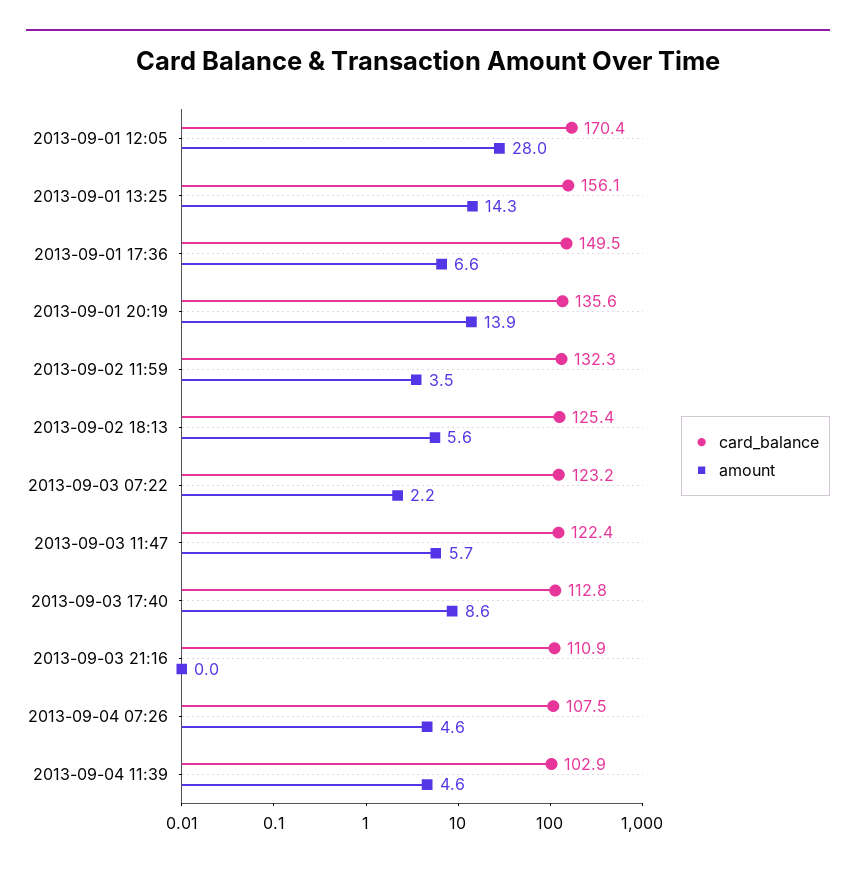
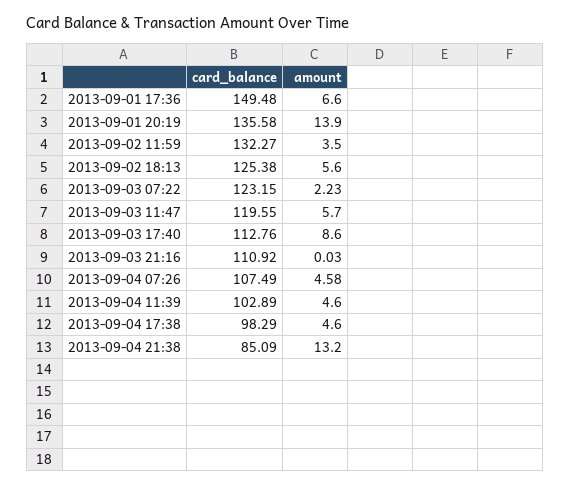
card_balance, 2013-09-01 12:05: 170.4 -> none
amount, 2013-09-01 12:05: 28 -> none
card_balance, 2013-09-01 13:25: 156.1 -> none
amount, 2013-09-01 13:25: 14.3 -> none
card_balance, 2013-09-03 11:47: 122.4 -> 119.55
card_balance, 2013-09-04 17:38: none -> 98.29
amount, 2013-09-04 17:38: none -> 4.6
card_balance, 2013-09-04 21:38: none -> 85.09
amount, 2013-09-04 21:38: none -> 13.2

